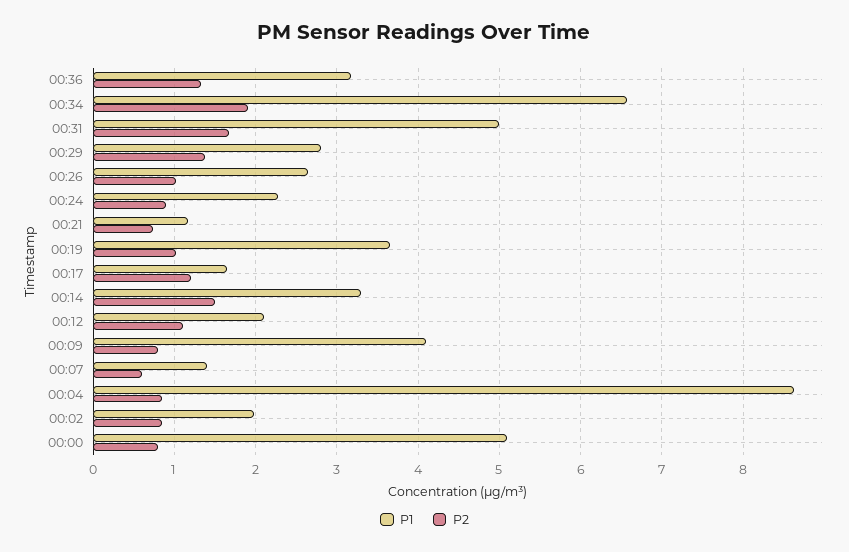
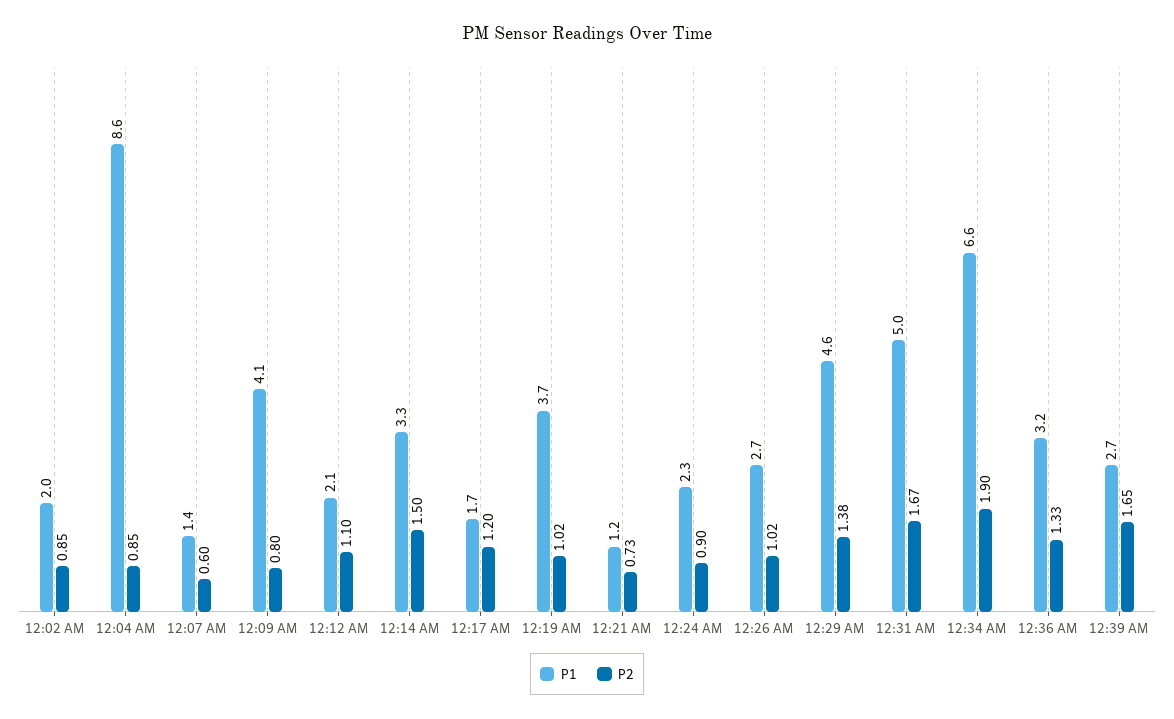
P1, 00:29: 2.8 -> 4.6
P1, 00:00: 5.1 -> none
P2, 00:00: 0.8 -> none
P1, 12:39 AM: none -> 2.7
P2, 12:39 AM: none -> 1.65

